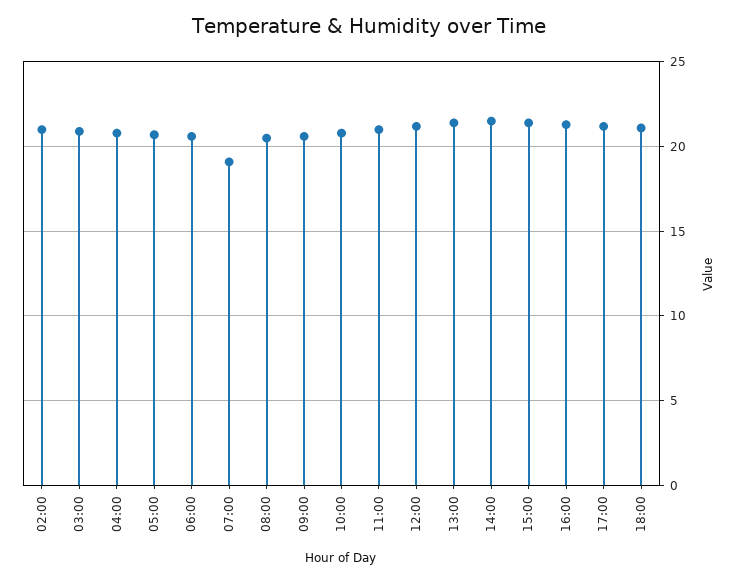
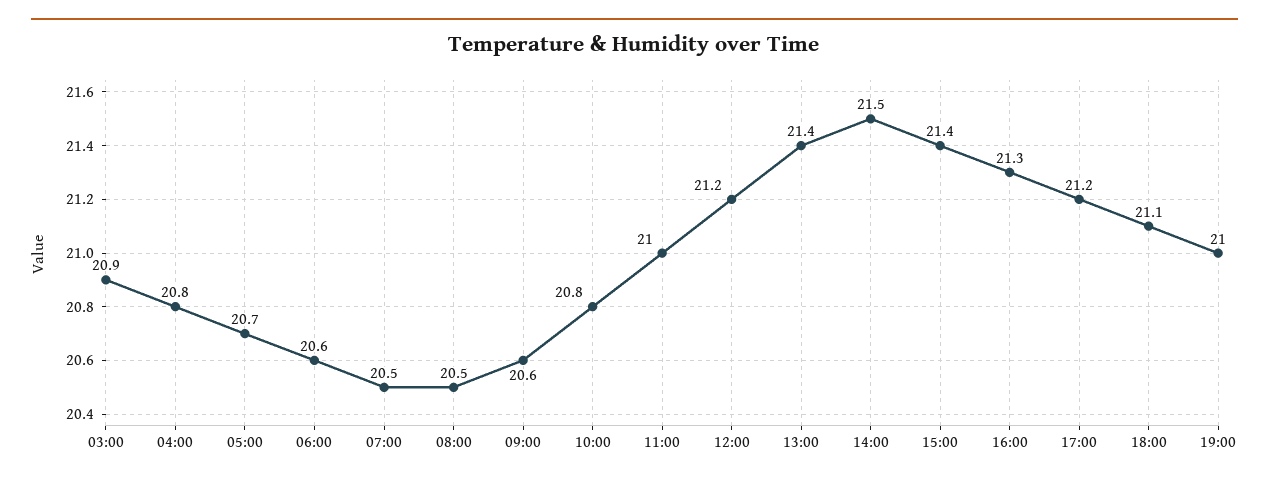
02:00: 21 -> none
07:00: 19 -> 20.5
19:00: none -> 21

